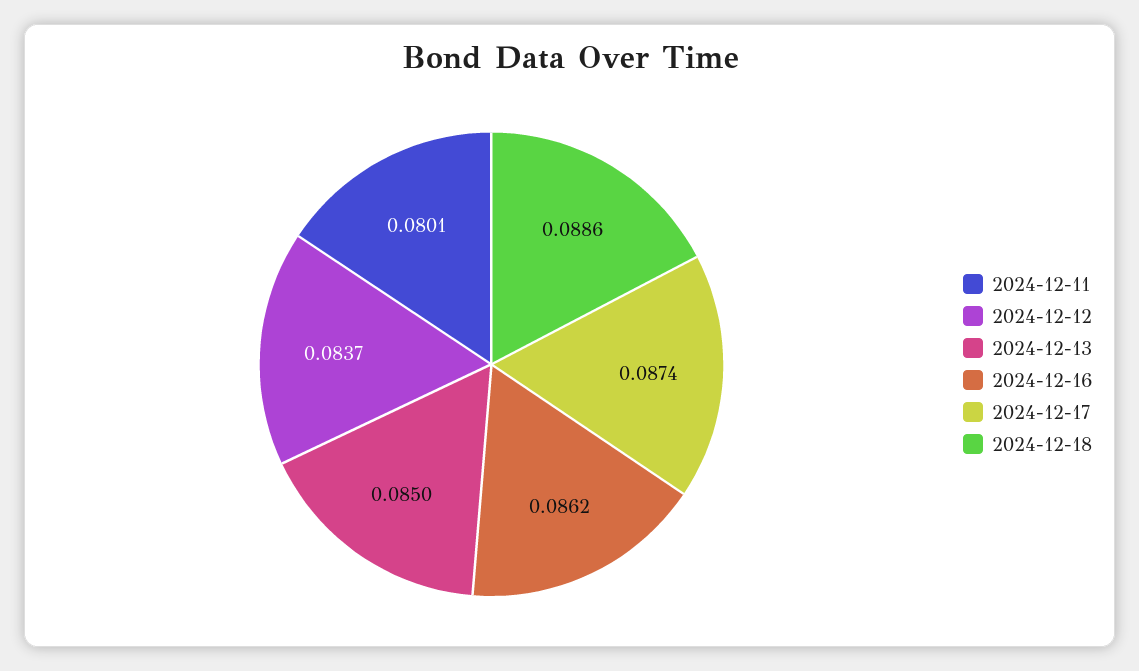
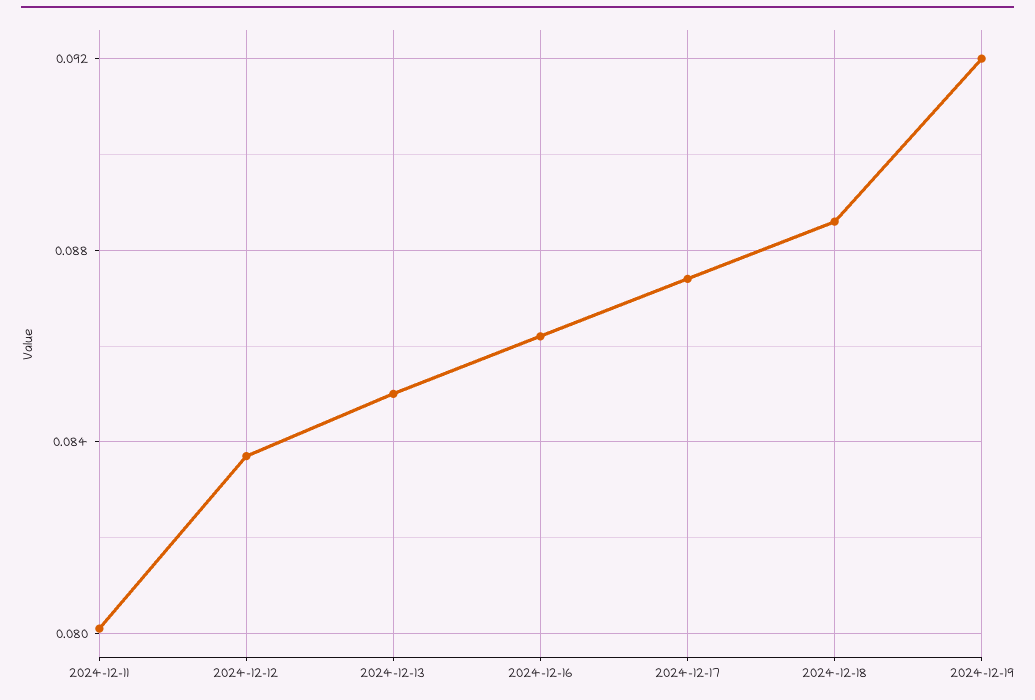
2024-12-19: none -> 0.092

